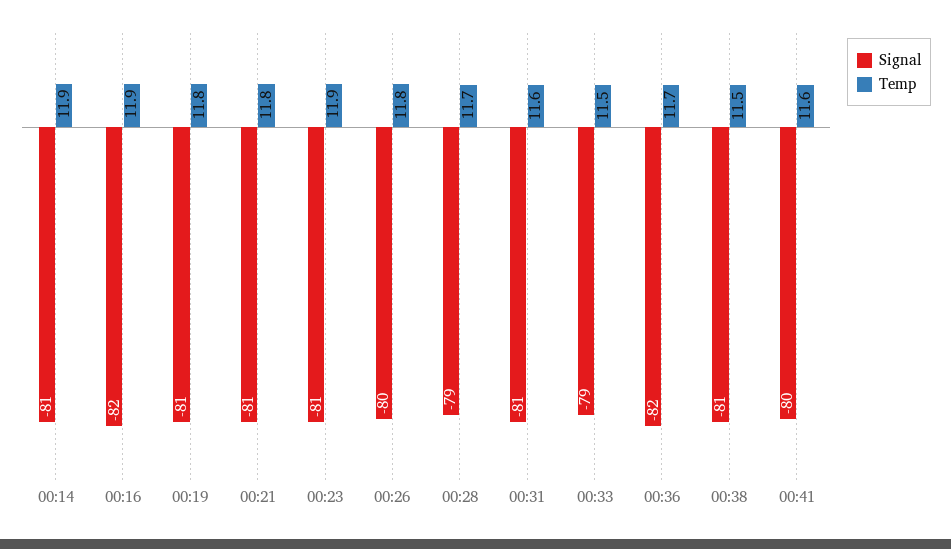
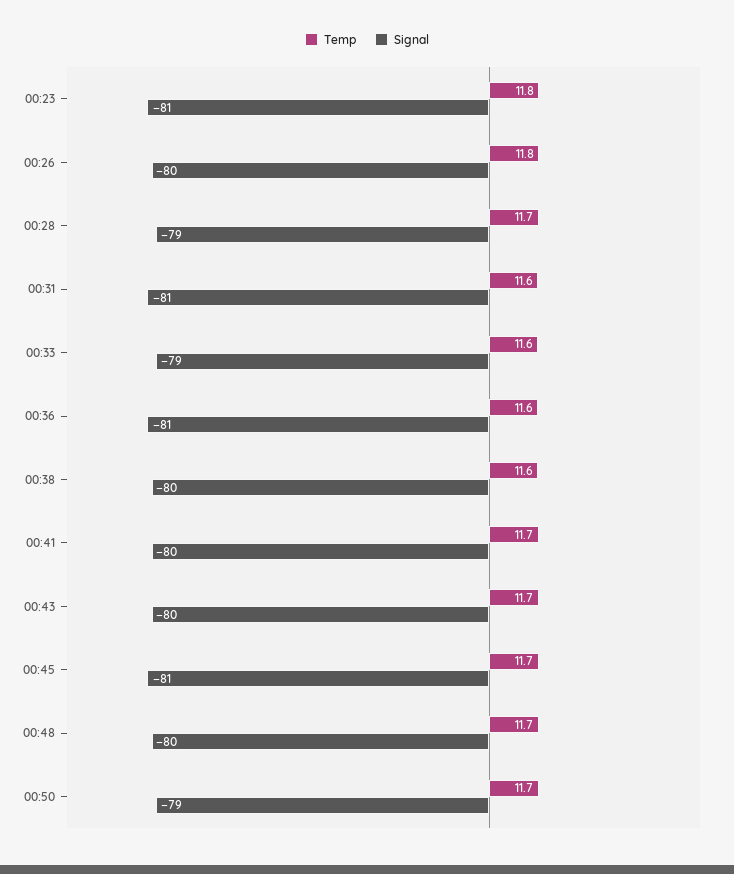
Signal, 00:14: -81 -> none
Temp, 00:14: 11.9 -> none
Signal, 00:16: -82 -> none
Temp, 00:16: 11.9 -> none
Signal, 00:19: -81 -> none
Temp, 00:19: 11.8 -> none
Signal, 00:21: -81 -> none
Temp, 00:21: 11.8 -> none
Temp, 00:23: 11.9 -> 11.8
Temp, 00:33: 11.5 -> 11.6
Signal, 00:36: -82 -> -81
Temp, 00:36: 11.7 -> 11.6
Signal, 00:38: -81 -> -80
Temp, 00:38: 11.5 -> 11.6
Temp, 00:41: 11.6 -> 11.7
Temp, 00:43: none -> 11.7
Signal, 00:43: none -> -80
Temp, 00:45: none -> 11.7
Signal, 00:45: none -> -81
Temp, 00:48: none -> 11.7
Signal, 00:48: none -> -80
Temp, 00:50: none -> 11.7
Signal, 00:50: none -> -79

